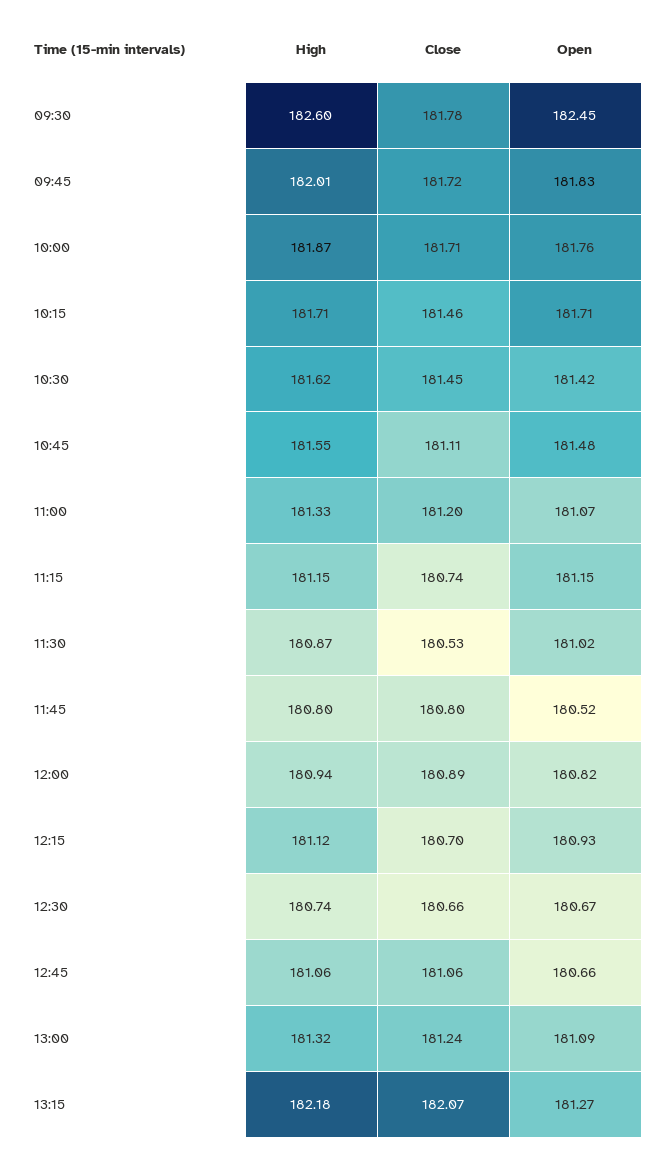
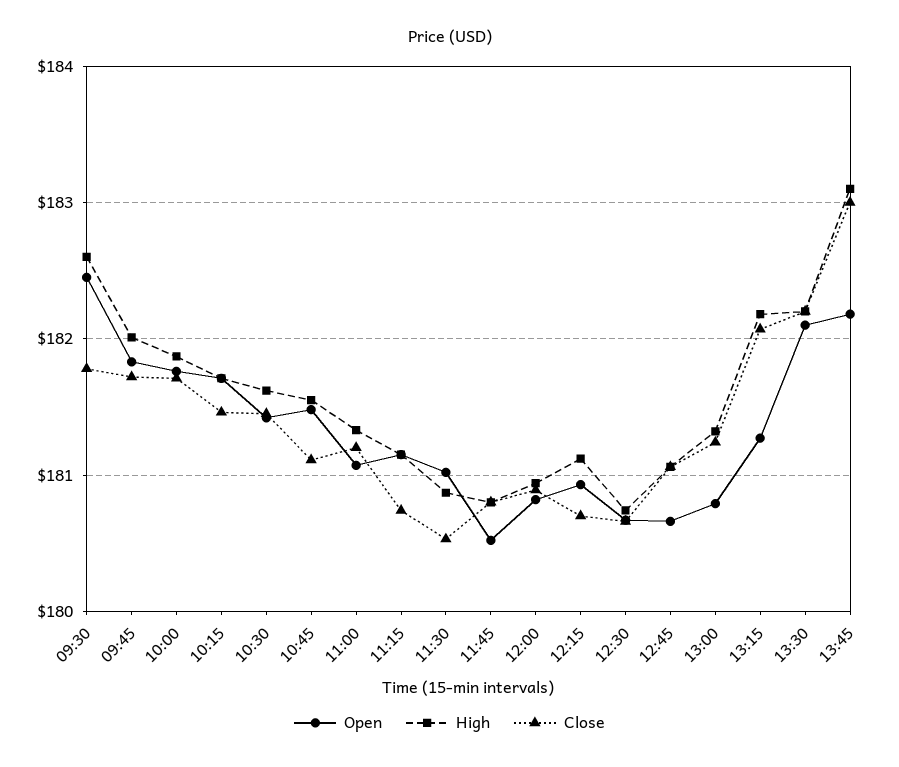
Open, 13:00: 181.09 -> 180.8
Open, 13:30: none -> 182.1
High, 13:30: none -> 182.2
Close, 13:30: none -> 182.2
Open, 13:45: none -> 182.2
High, 13:45: none -> 183.1
Close, 13:45: none -> 183

